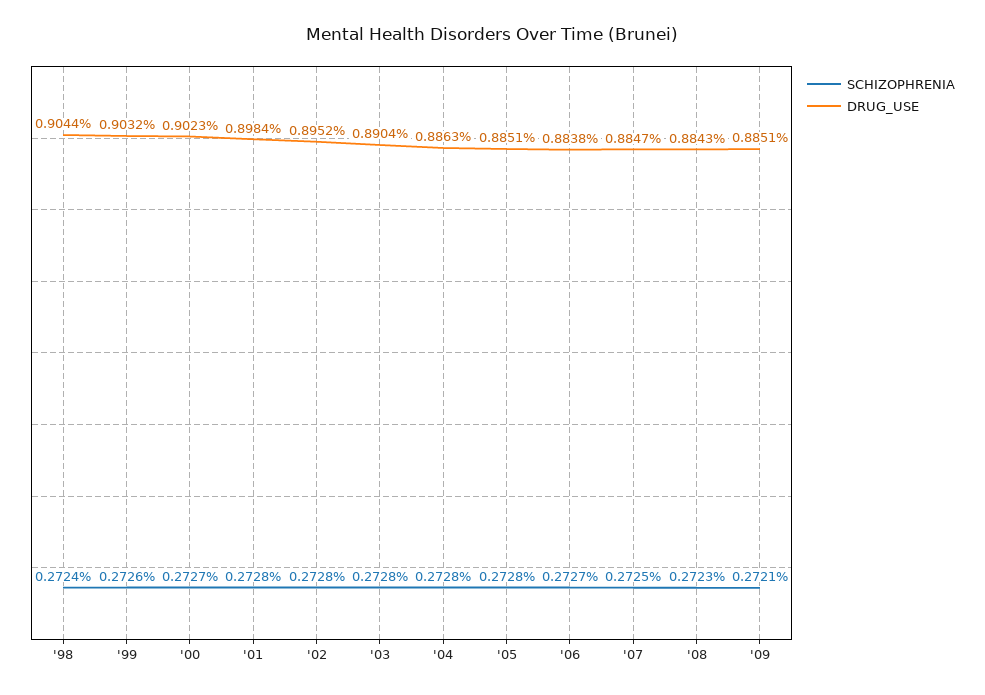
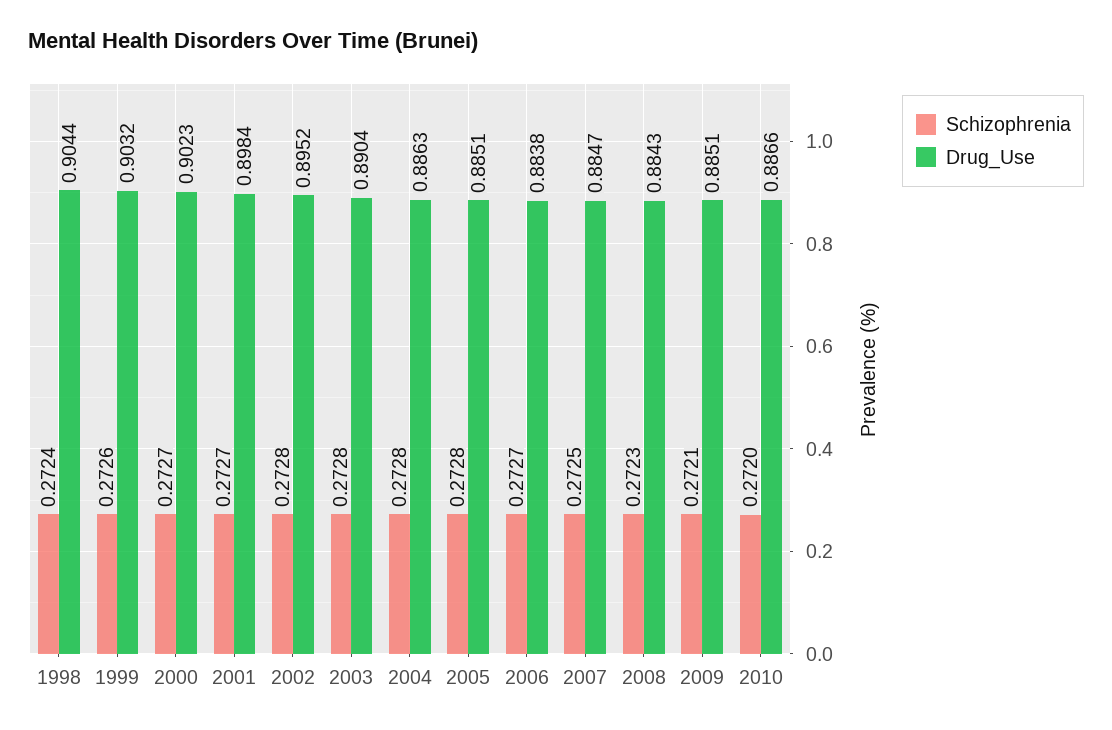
SCHIZOPHRENIA, '01: 0.2728 -> 0.2727
SCHIZOPHRENIA, 2010: none -> 0.272
DRUG_USE, 2010: none -> 0.8866

